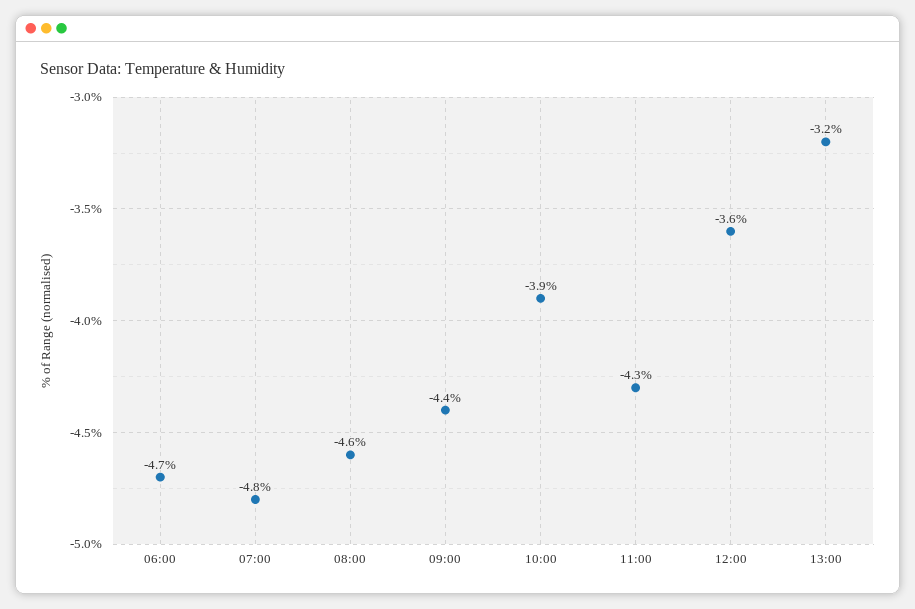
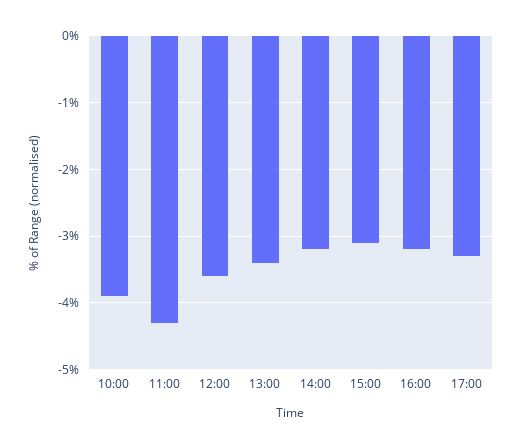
06:00: -4.7 -> none
07:00: -4.8 -> none
08:00: -4.6 -> none
09:00: -4.4 -> none
13:00: -3.2 -> -3.4
14:00: none -> -3.2
15:00: none -> -3.1
16:00: none -> -3.2
17:00: none -> -3.3

